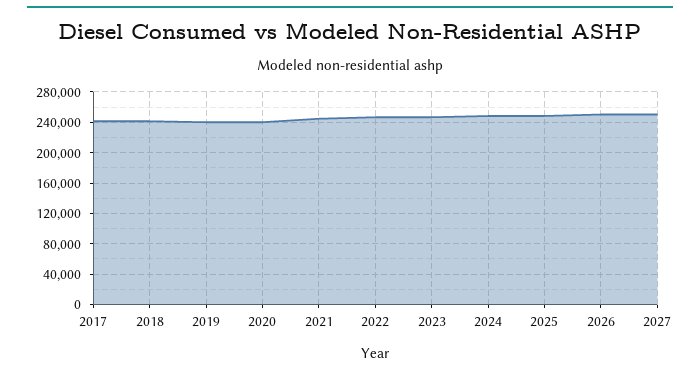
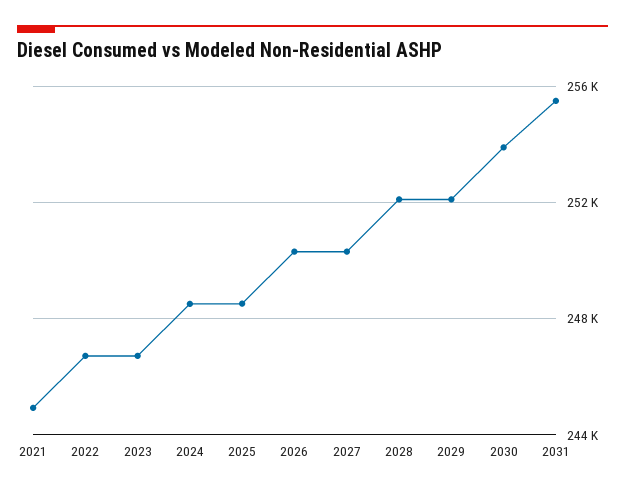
2017: 240000 -> none
2018: 240000 -> none
2019: 240000 -> none
2020: 240000 -> none
2028: none -> 252000
2029: none -> 252000
2030: none -> 254000
2031: none -> 255500

